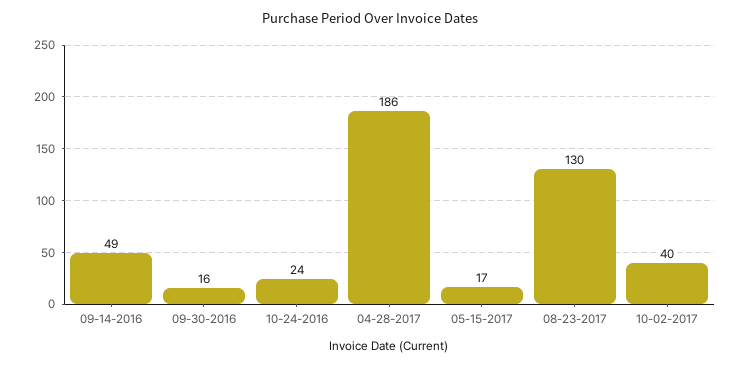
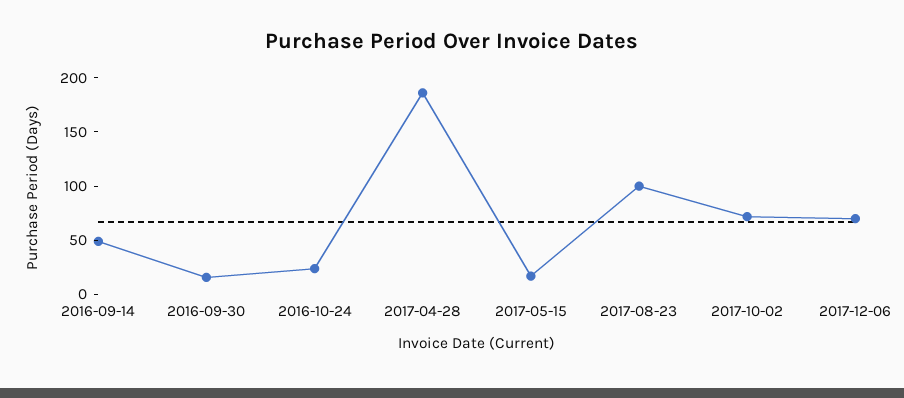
08-23-2017: 130 -> 100
10-02-2017: 40 -> 70
2017-12-06: none -> 70

